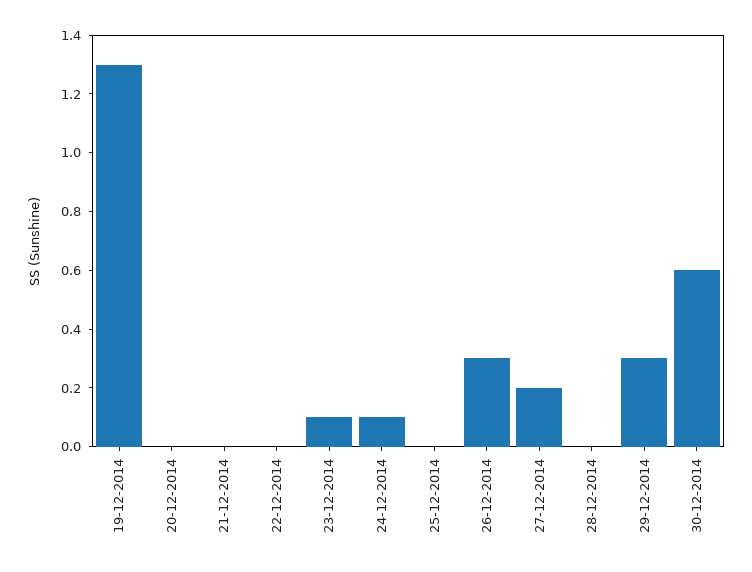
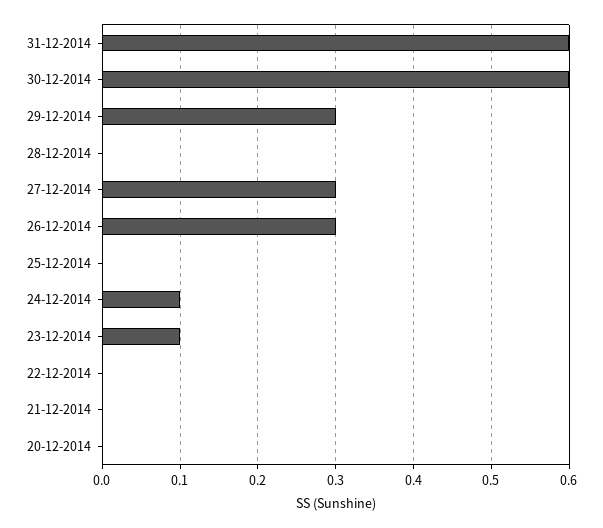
19-12-2014: 1.3 -> none
27-12-2014: 0.2 -> 0.3
31-12-2014: none -> 0.6

